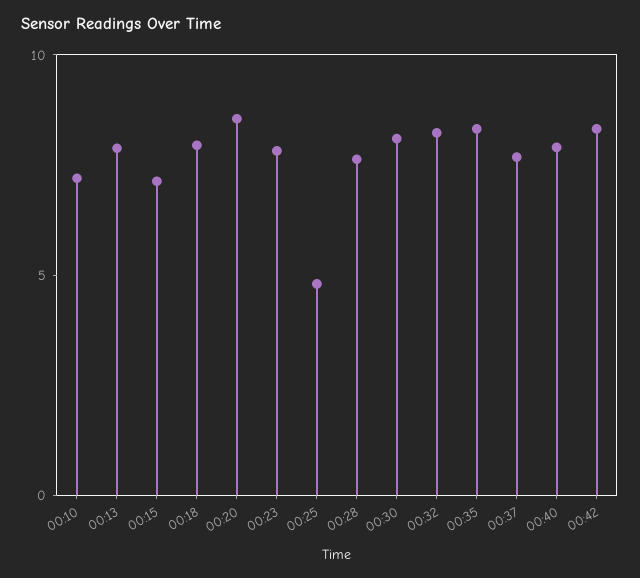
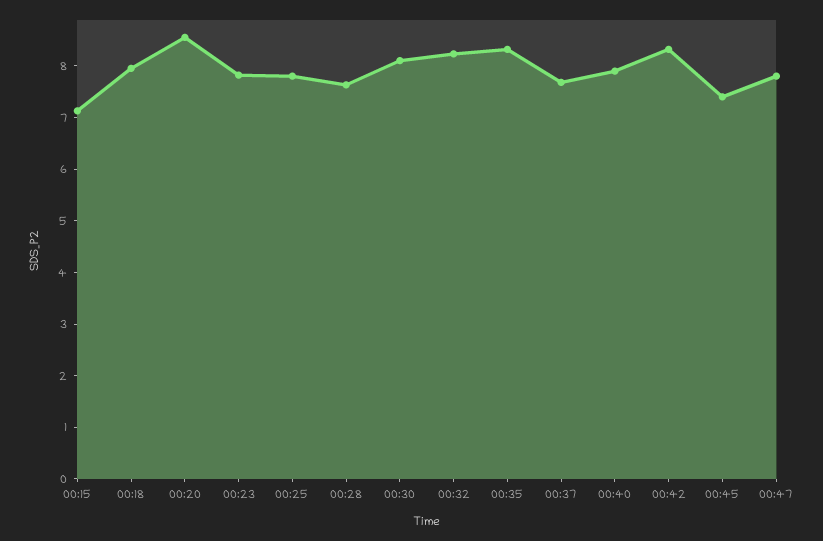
00:10: 7 -> none
00:13: 8 -> none
00:25: 5 -> 7.8
00:45: none -> 7.4
00:47: none -> 7.8

